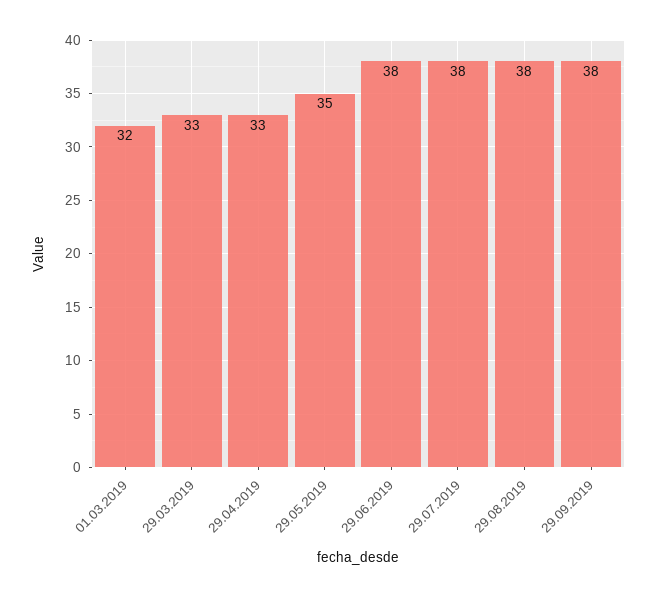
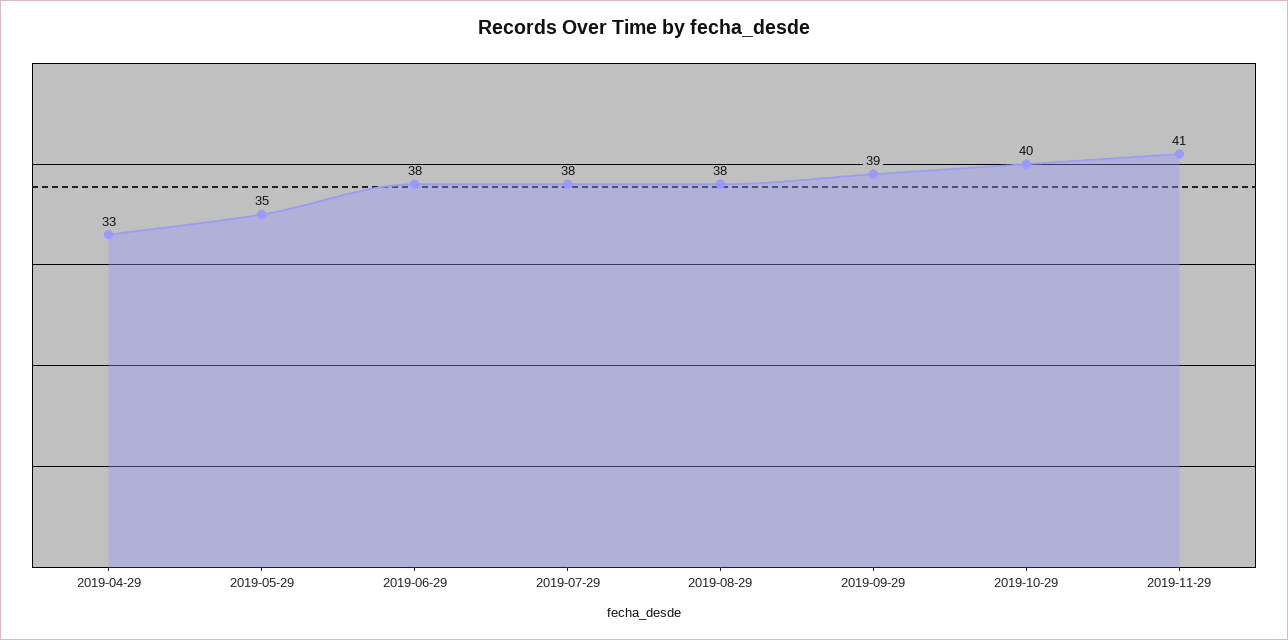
01.03.2019: 32 -> none
29.03.2019: 33 -> none
29.09.2019: 38 -> 39
2019-10-29: none -> 40
2019-11-29: none -> 41

